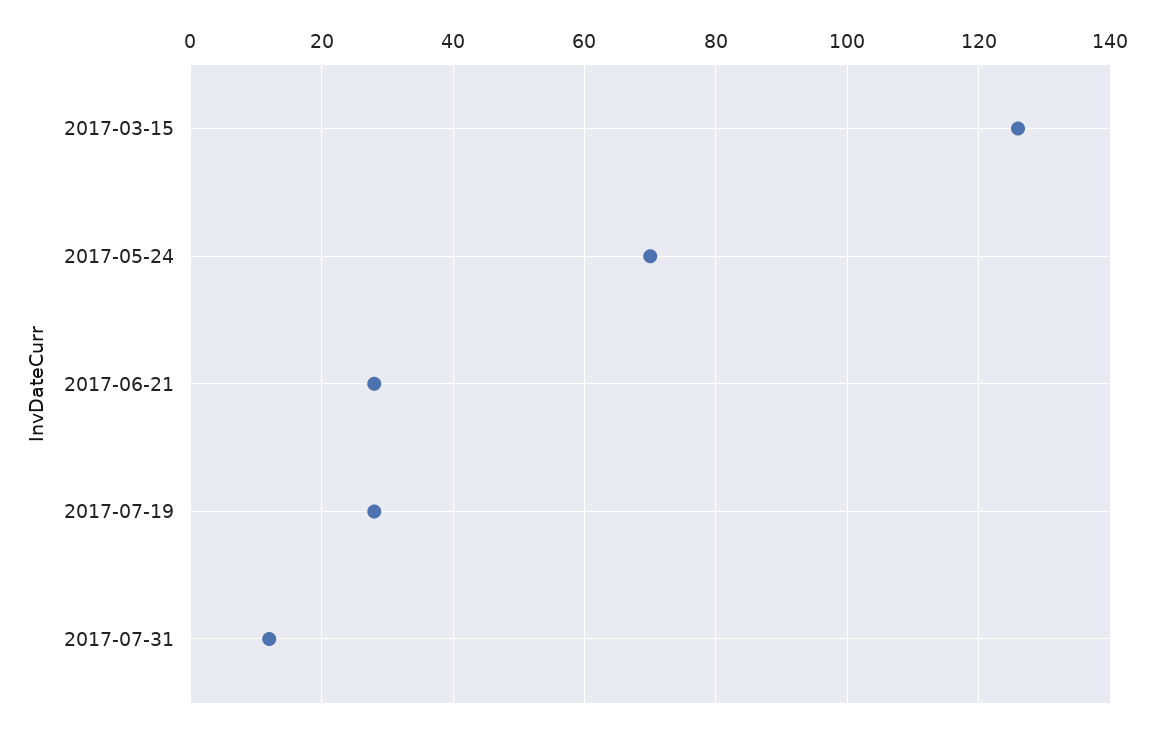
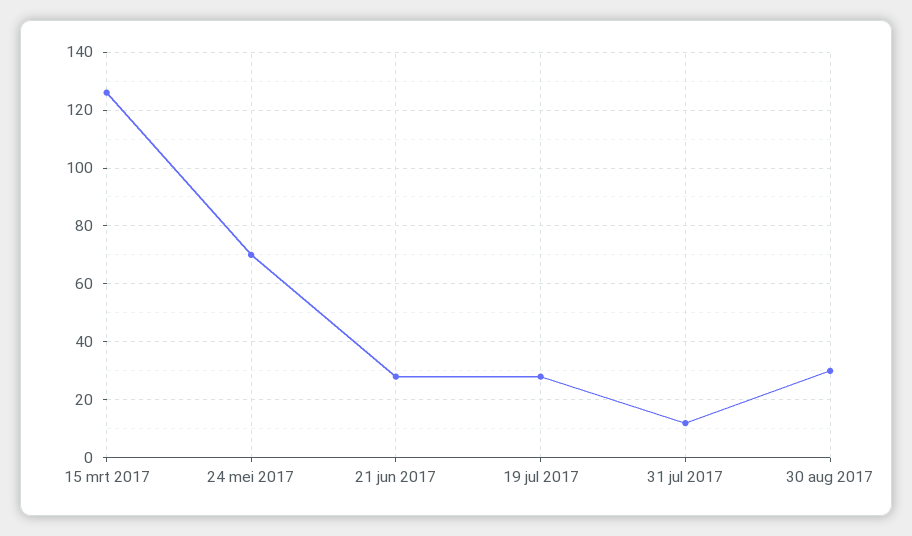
30 aug 2017: none -> 30

